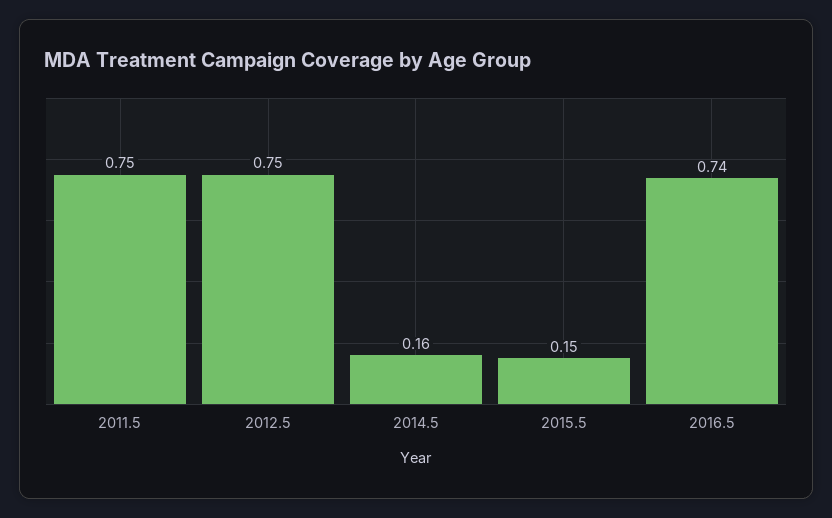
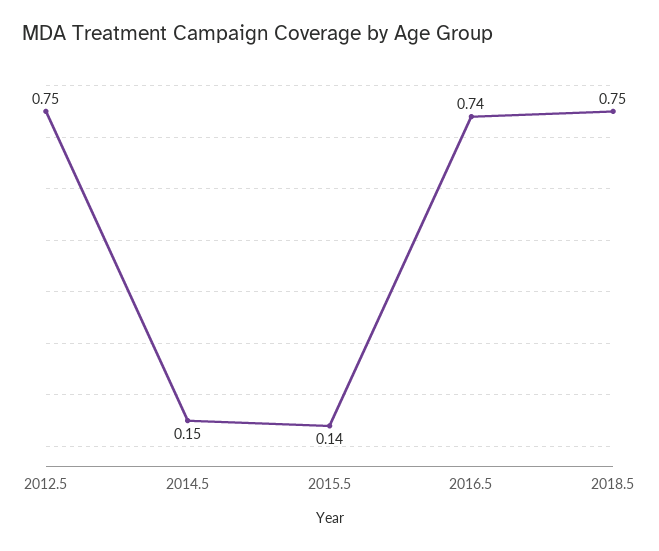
2011.5: 0.75 -> none
2014.5: 0.16 -> 0.15
2015.5: 0.15 -> 0.14
2018.5: none -> 0.75

